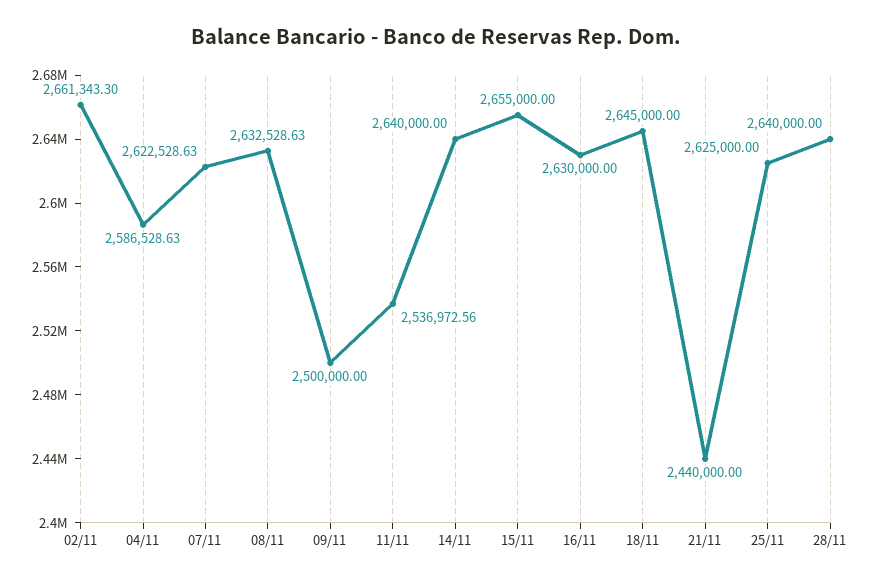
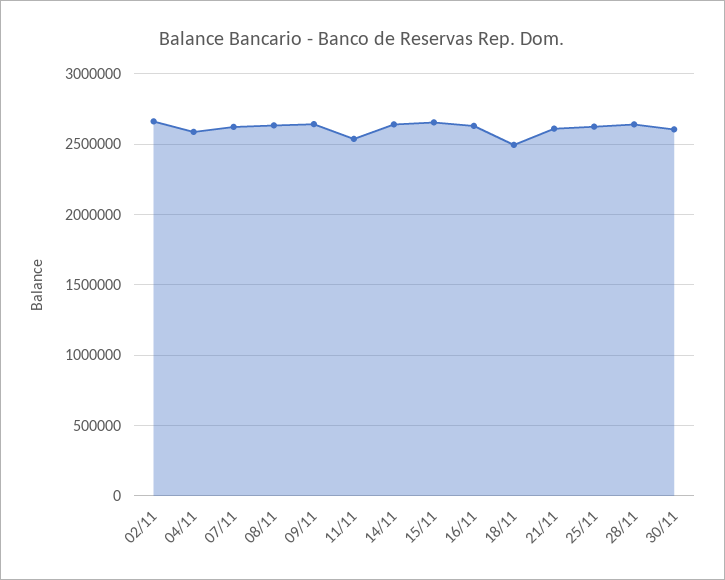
09/11: 2500000 -> 2650000
18/11: 2645000 -> 2500000
21/11: 2440000 -> 2600000
30/11: none -> 2600000

